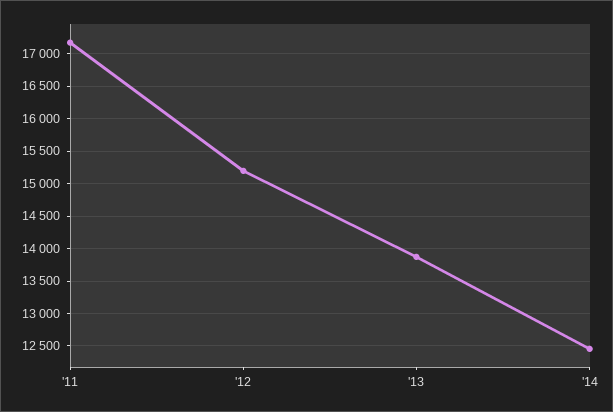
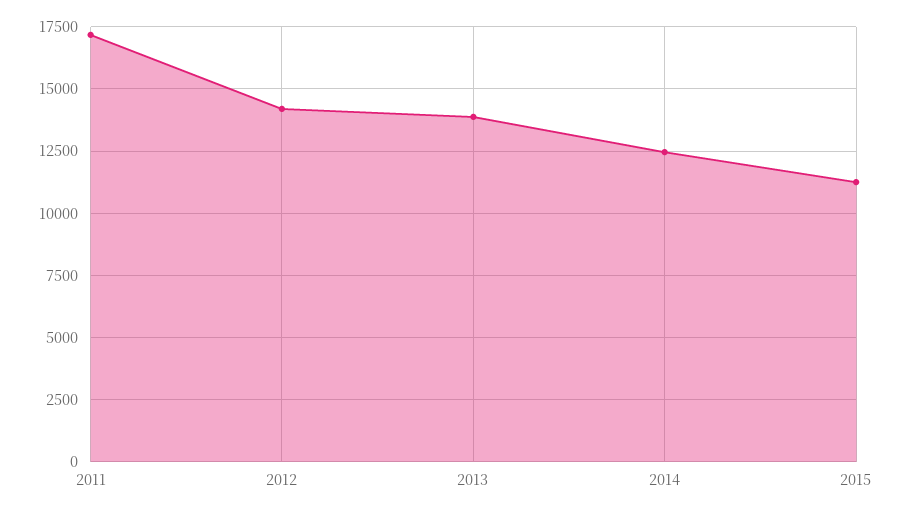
'12: 15200 -> 14250
2015: none -> 11250

